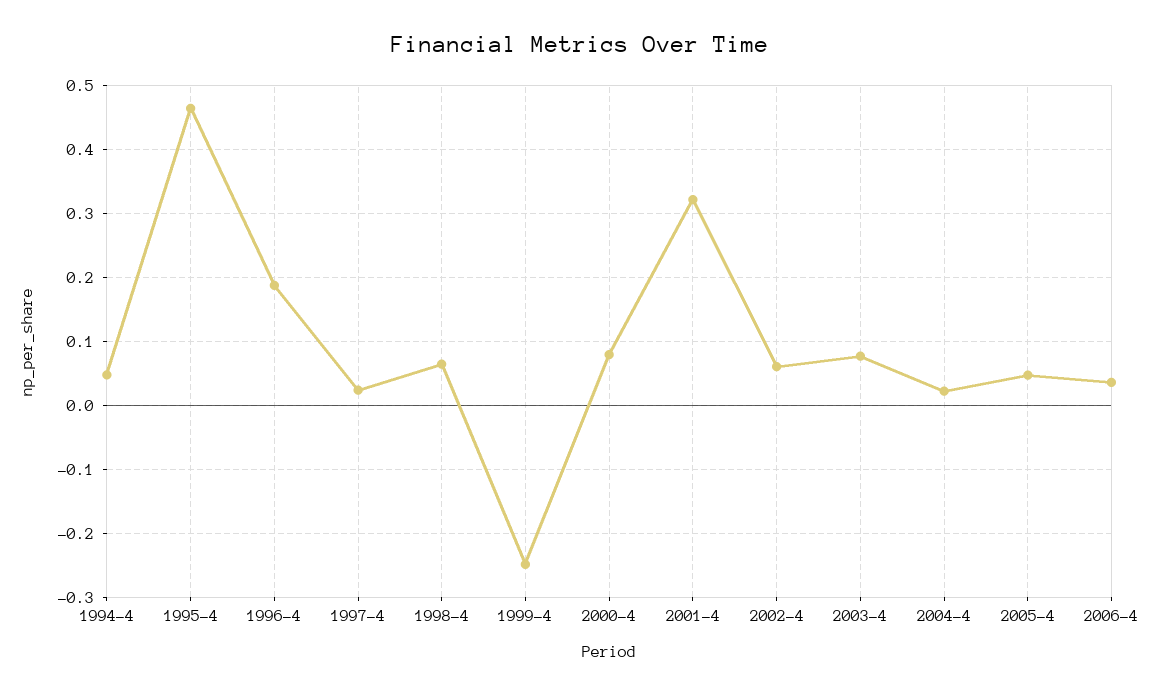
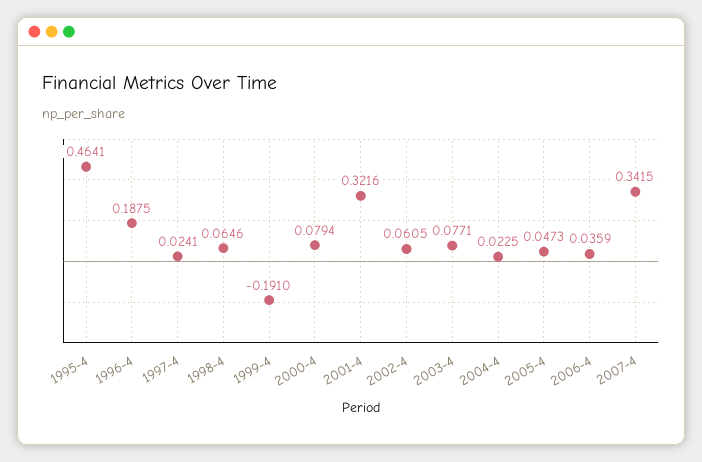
1994-4: 0.05 -> none
1999-4: -0.25 -> -0.191
2007-4: none -> 0.3415

